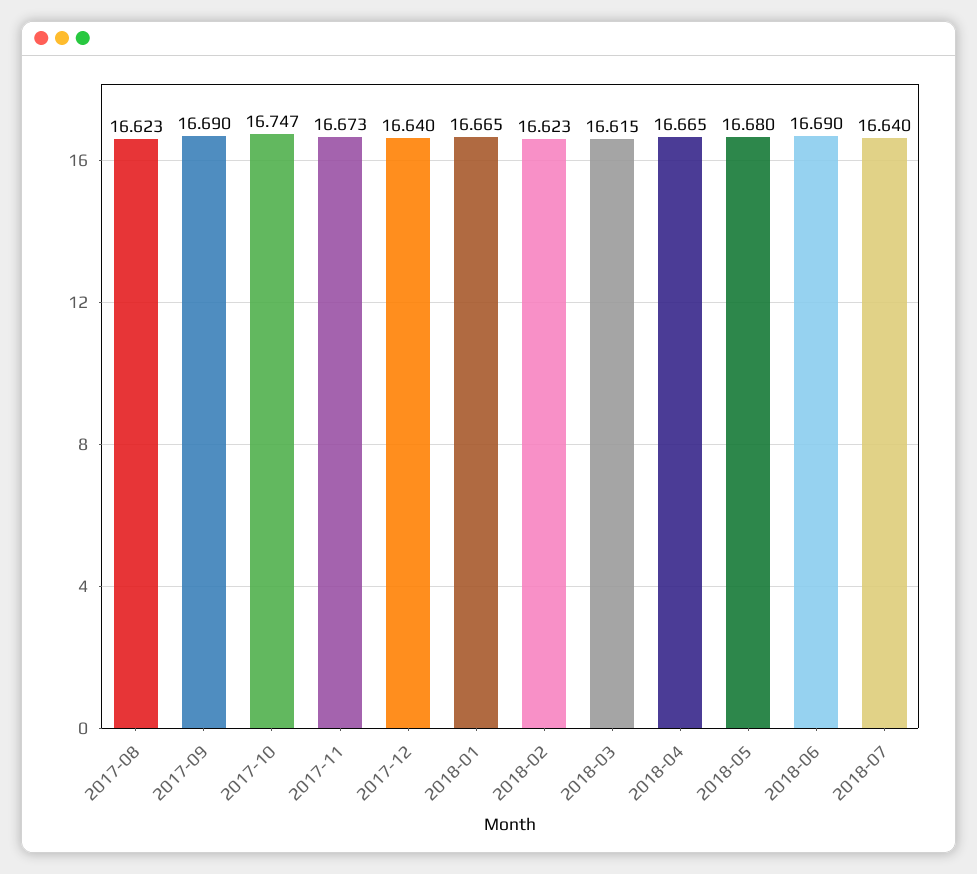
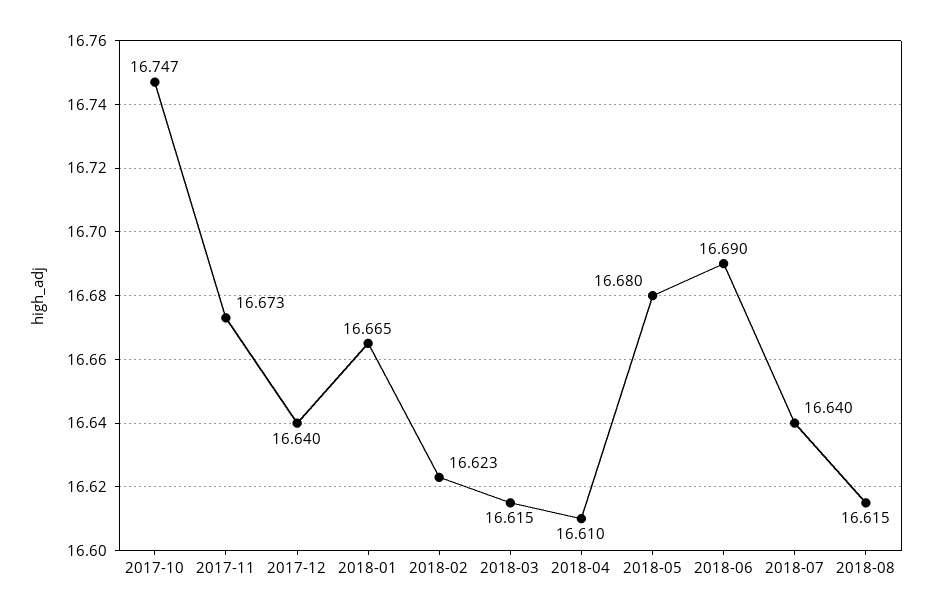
2017-08: 16.623 -> none
2017-09: 16.69 -> none
2018-04: 16.665 -> 16.61
2018-08: none -> 16.615

